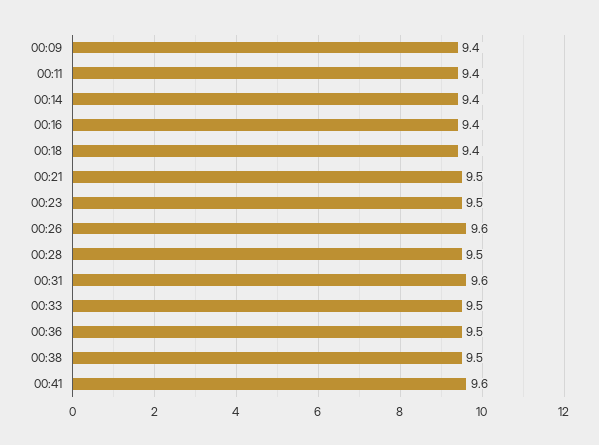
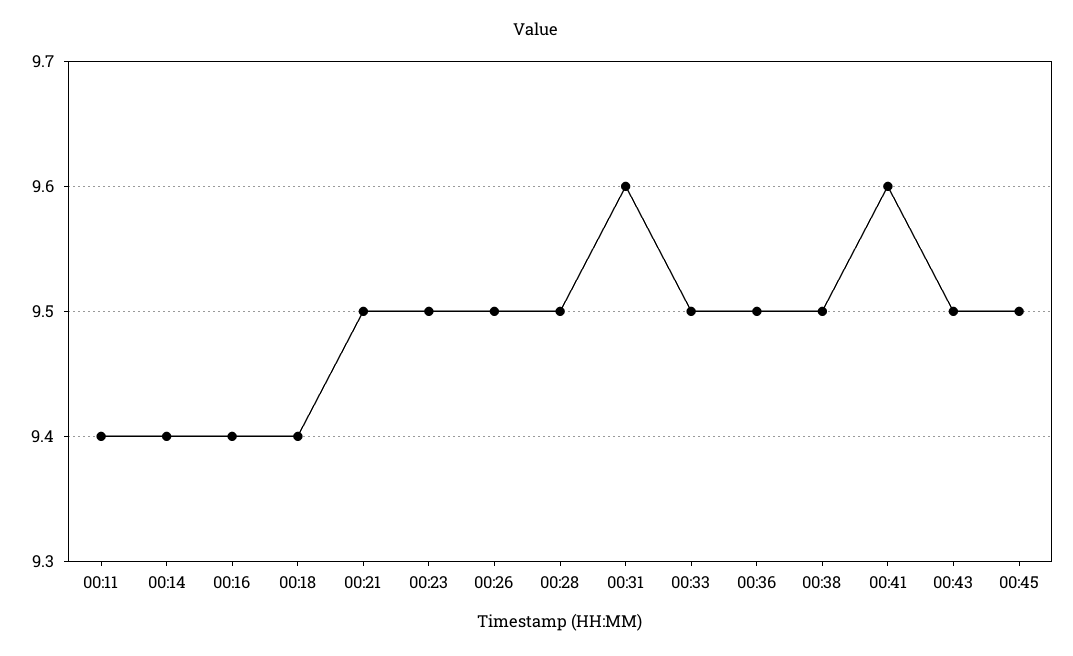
00:09: 9.4 -> none
00:26: 9.6 -> 9.5
00:43: none -> 9.5
00:45: none -> 9.5

